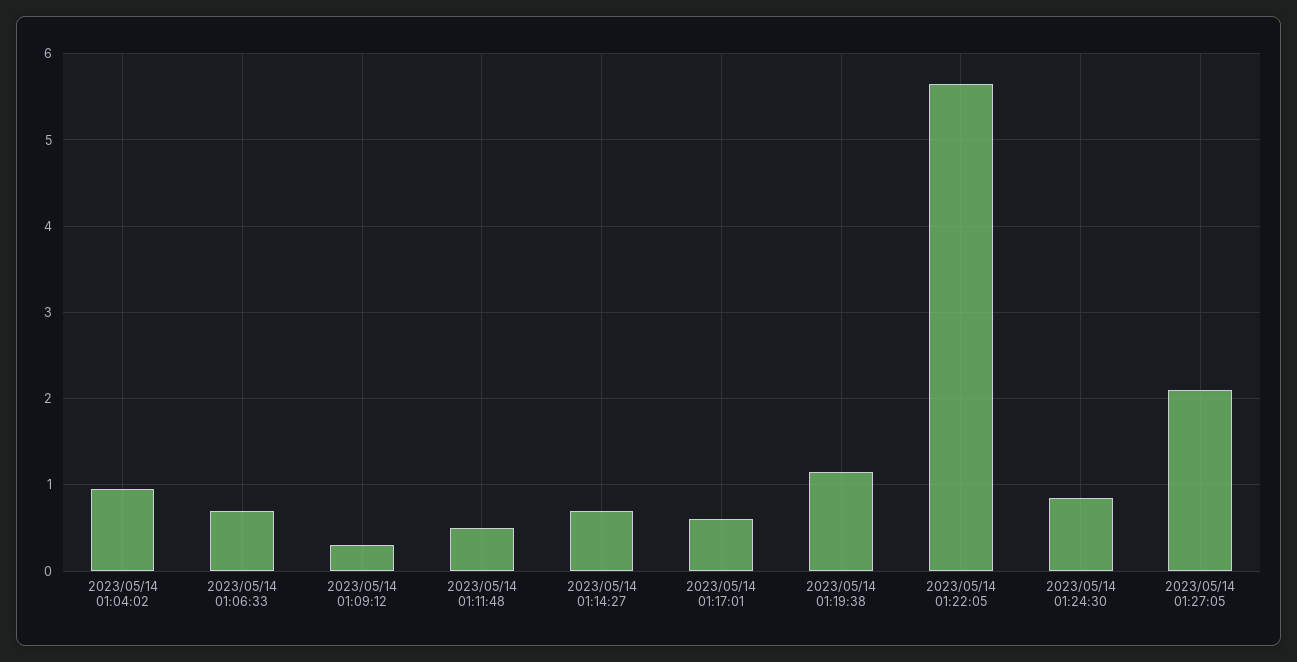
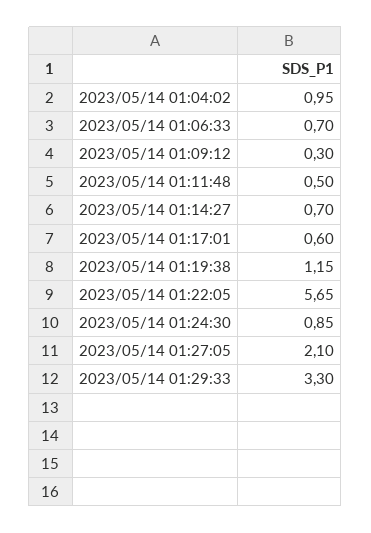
2023/05/14 01:29:33: none -> 3.3

